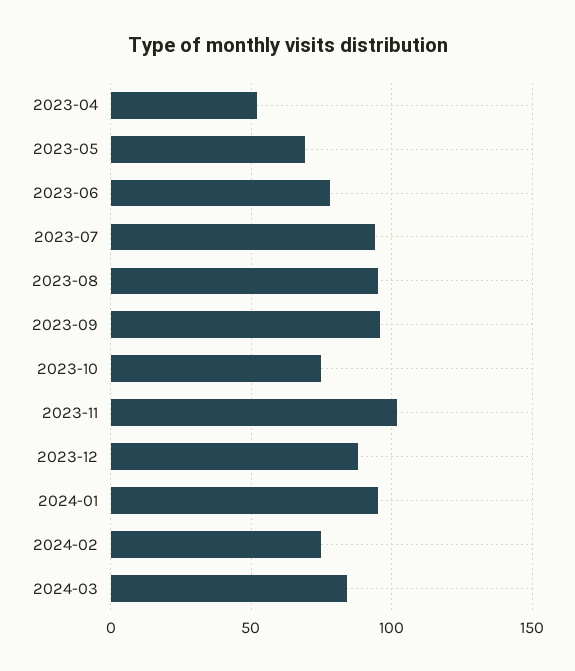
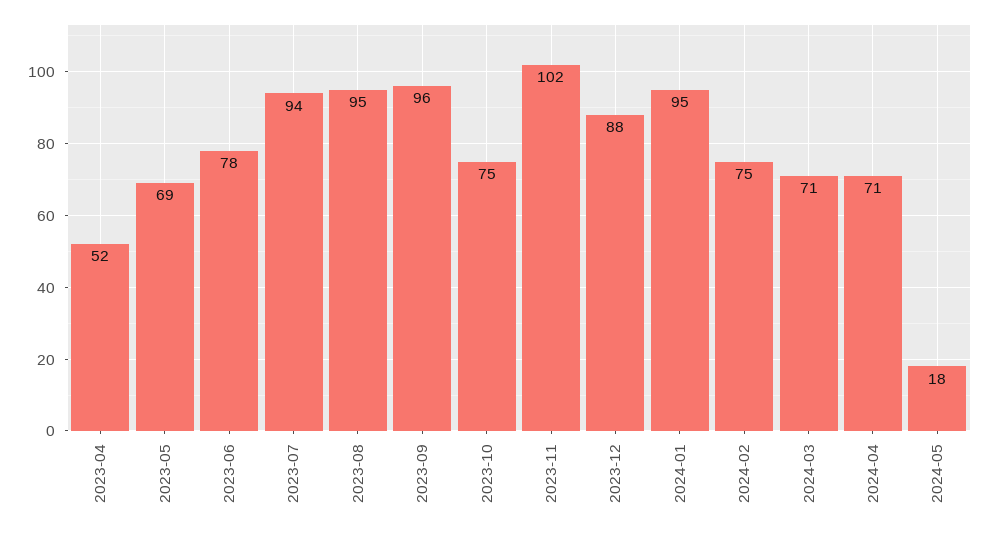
2024-03: 85 -> 71
2024-04: none -> 71
2024-05: none -> 18

